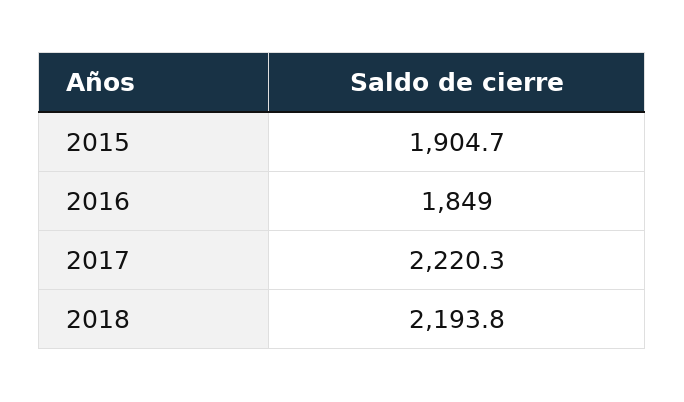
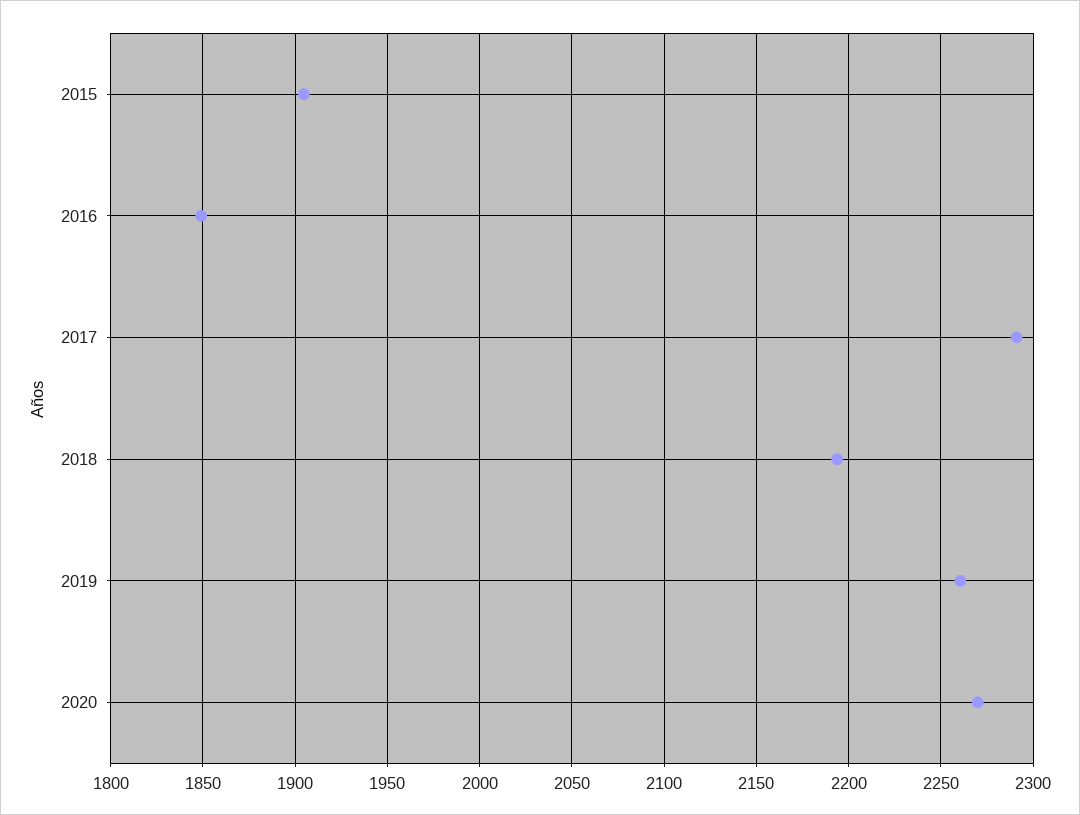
2017: 2220.3 -> 2290
2019: none -> 2260
2020: none -> 2270

